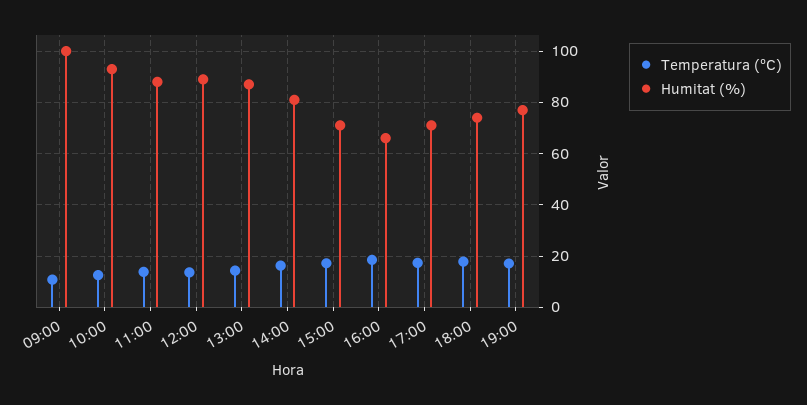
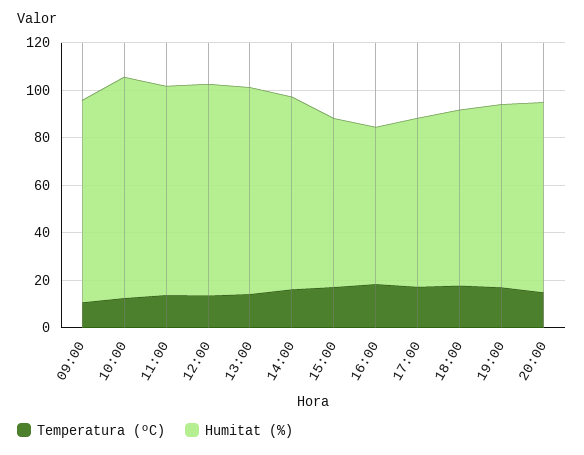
Humitat (%), 09:00: 100 -> 85
Temperatura (ºC), 20:00: none -> 15
Humitat (%), 20:00: none -> 80

